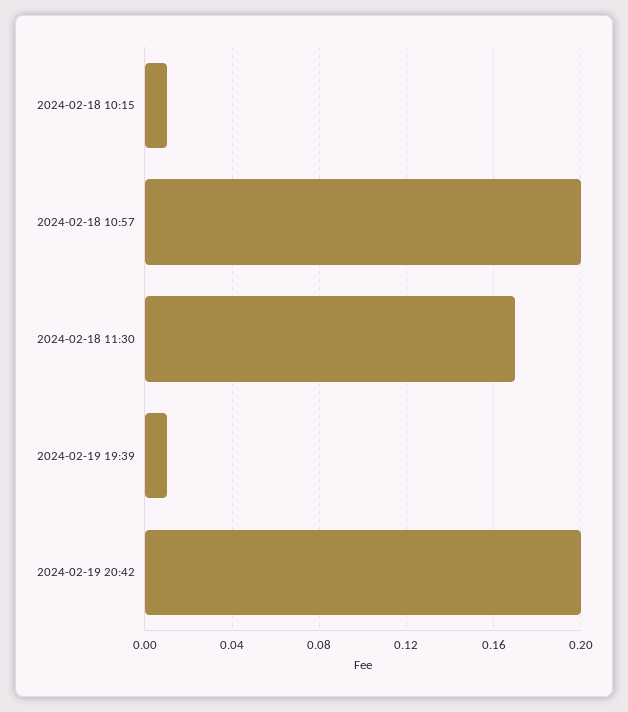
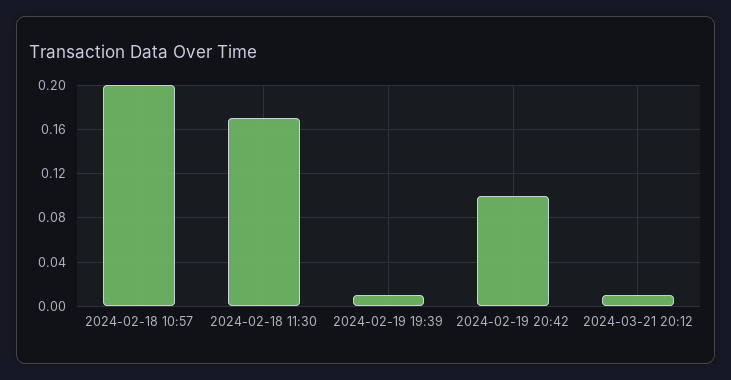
2024-02-18 10:15: 0.01 -> none
2024-02-19 20:42: 0.2 -> 0.1
2024-03-21 20:12: none -> 0.01

